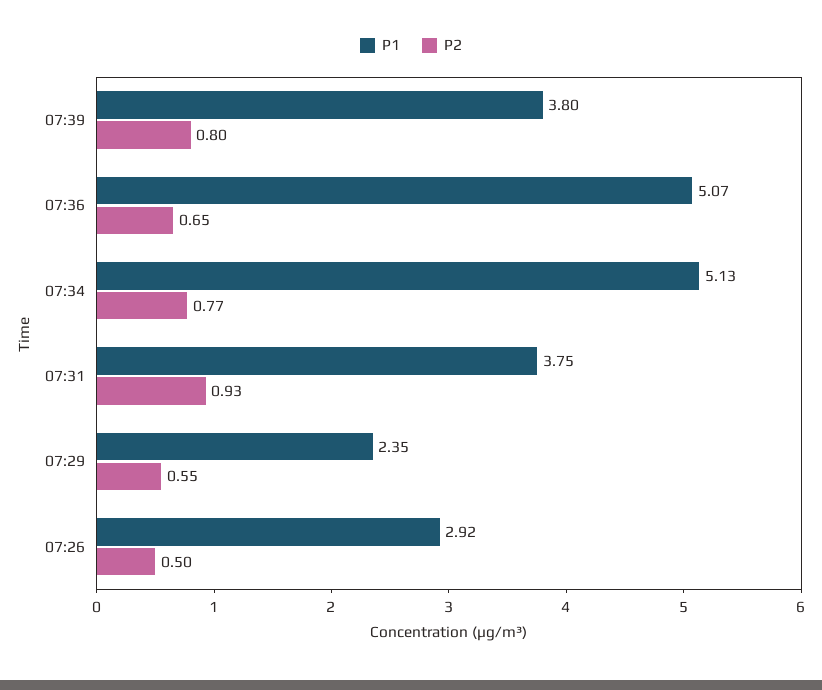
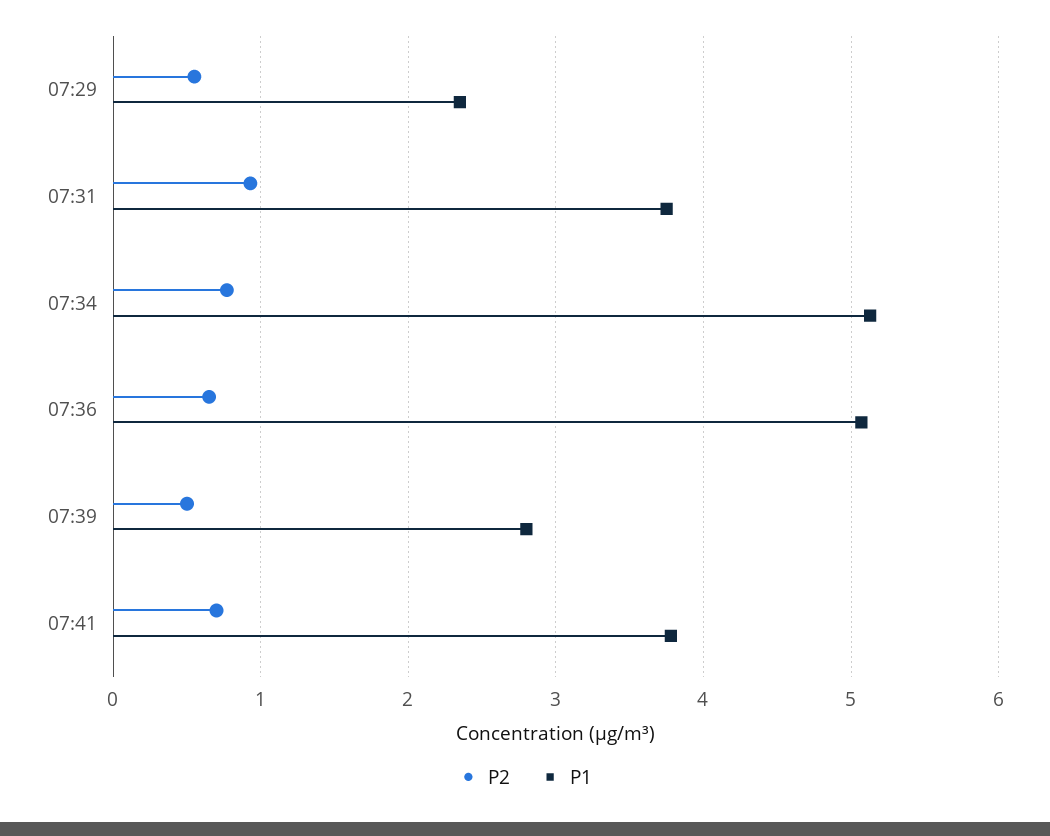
P1, 07:39: 3.8 -> 2.8
P2, 07:39: 0.8 -> 0.5
P1, 07:26: 2.92 -> none
P2, 07:26: 0.5 -> none
P2, 07:41: none -> 0.7
P1, 07:41: none -> 3.8

